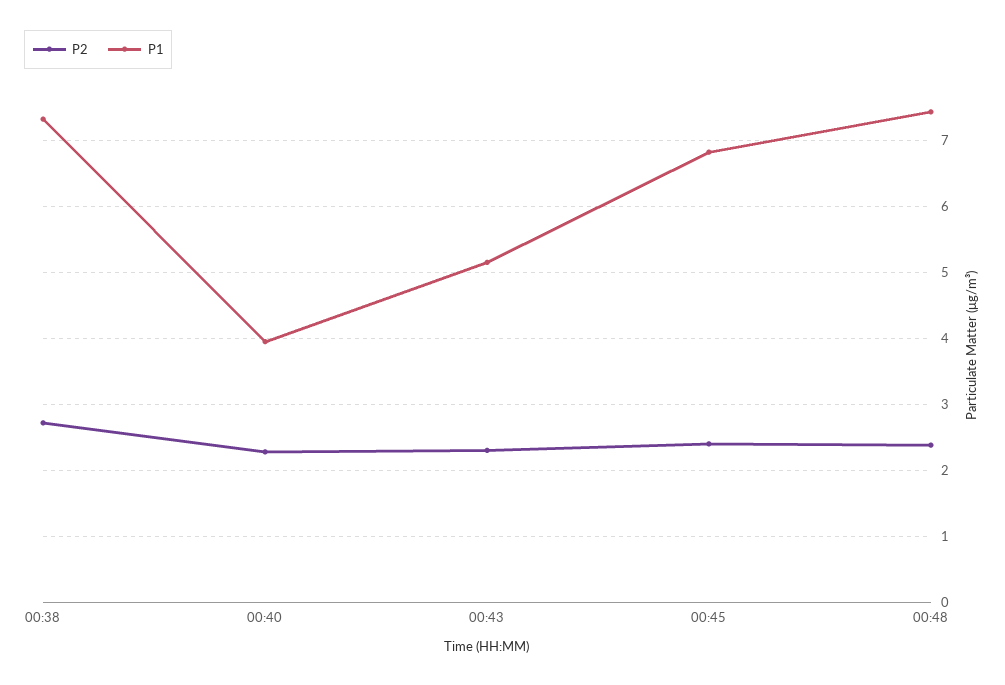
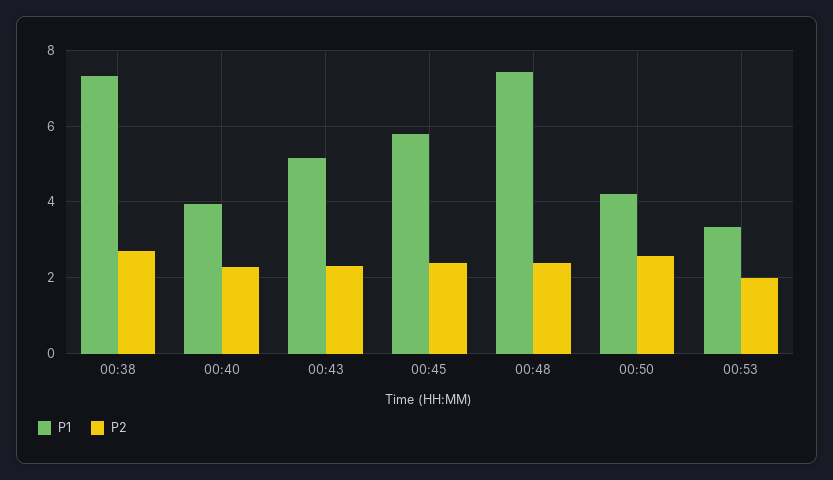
P1, 00:45: 6.8 -> 5.8
P1, 00:50: none -> 4.2
P2, 00:50: none -> 2.6
P1, 00:53: none -> 3.4
P2, 00:53: none -> 2

